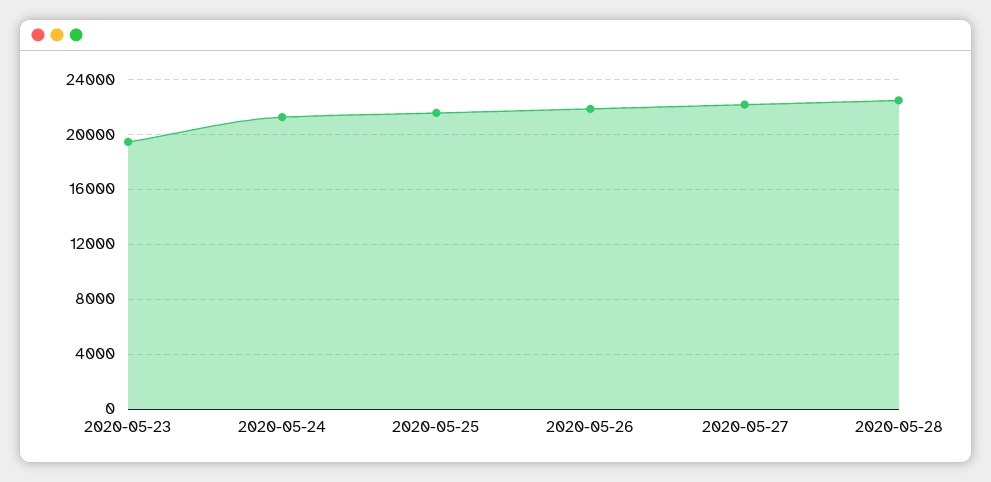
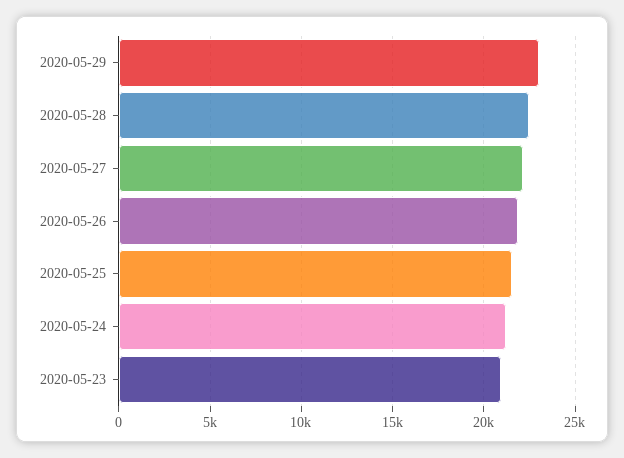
2020-05-23: 19500 -> 21000
2020-05-29: none -> 23000

